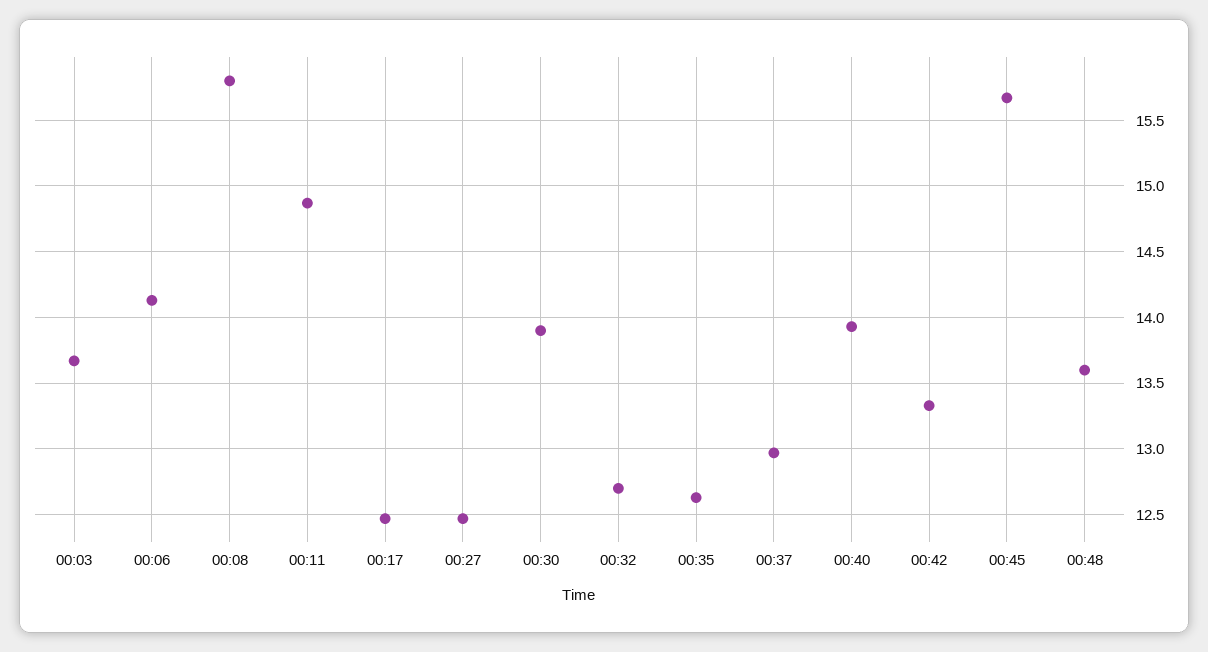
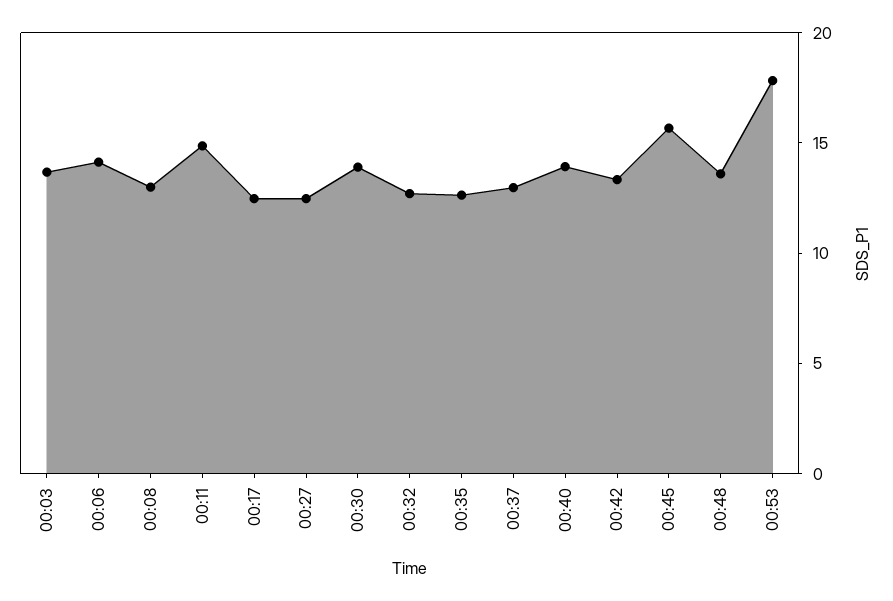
00:08: 15.8 -> 13
00:53: none -> 18

